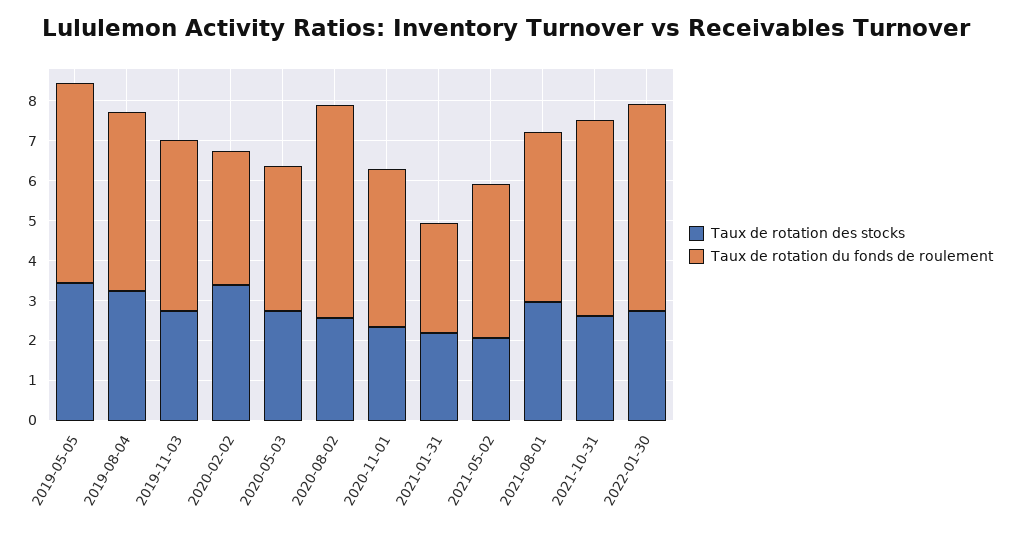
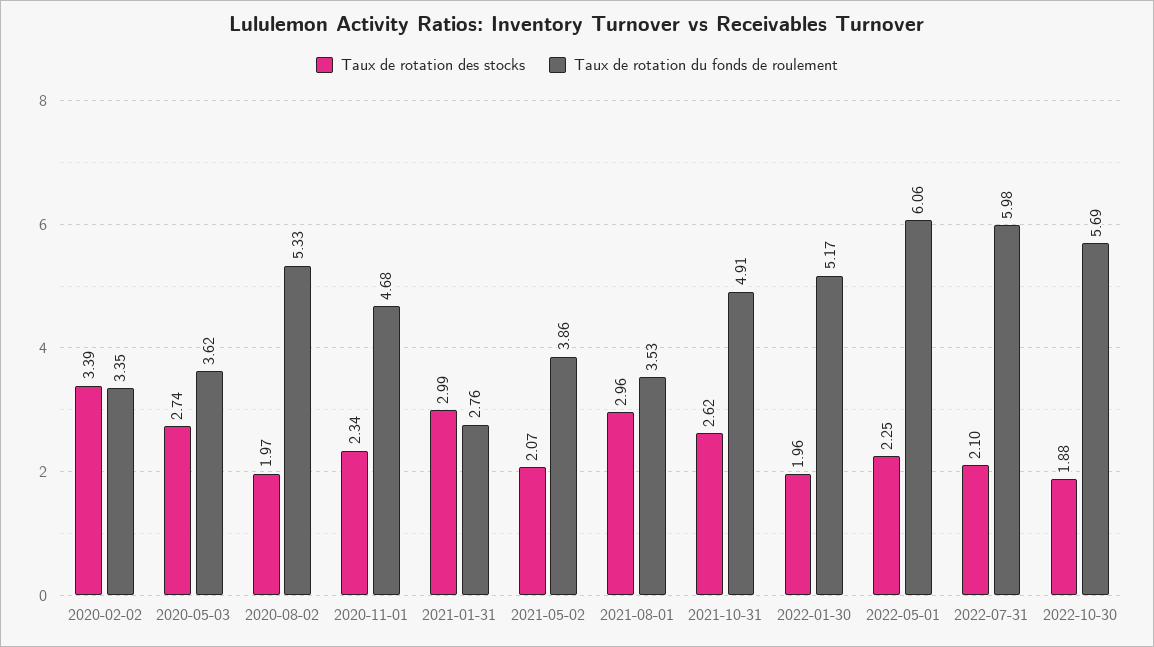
Taux de rotation des stocks, 2019-05-05: 3.5 -> none
Taux de rotation du fonds de roulement, 2019-05-05: 5 -> none
Taux de rotation des stocks, 2019-08-04: 3.25 -> none
Taux de rotation du fonds de roulement, 2019-08-04: 4.5 -> none
Taux de rotation des stocks, 2019-11-03: 2.75 -> none
Taux de rotation du fonds de roulement, 2019-11-03: 4.25 -> none
Taux de rotation des stocks, 2020-08-02: 2.5 -> 1.97
Taux de rotation du fonds de roulement, 2020-11-01: 4 -> 4.68
Taux de rotation des stocks, 2021-01-31: 2.25 -> 2.99
Taux de rotation du fonds de roulement, 2021-08-01: 4.25 -> 3.53
Taux de rotation des stocks, 2022-01-30: 2.75 -> 1.96
Taux de rotation des stocks, 2022-05-01: none -> 2.25
Taux de rotation du fonds de roulement, 2022-05-01: none -> 6.06
Taux de rotation des stocks, 2022-07-31: none -> 2.1
Taux de rotation du fonds de roulement, 2022-07-31: none -> 5.98
Taux de rotation des stocks, 2022-10-30: none -> 1.88
Taux de rotation du fonds de roulement, 2022-10-30: none -> 5.69

